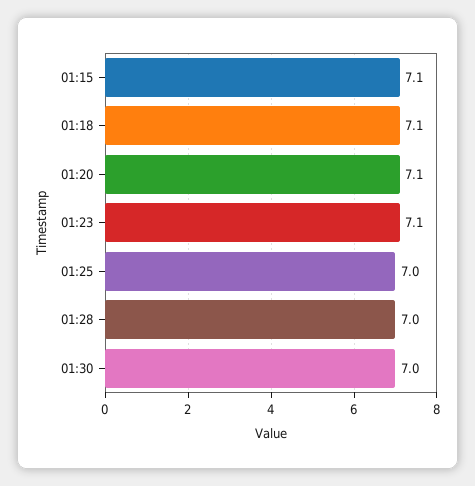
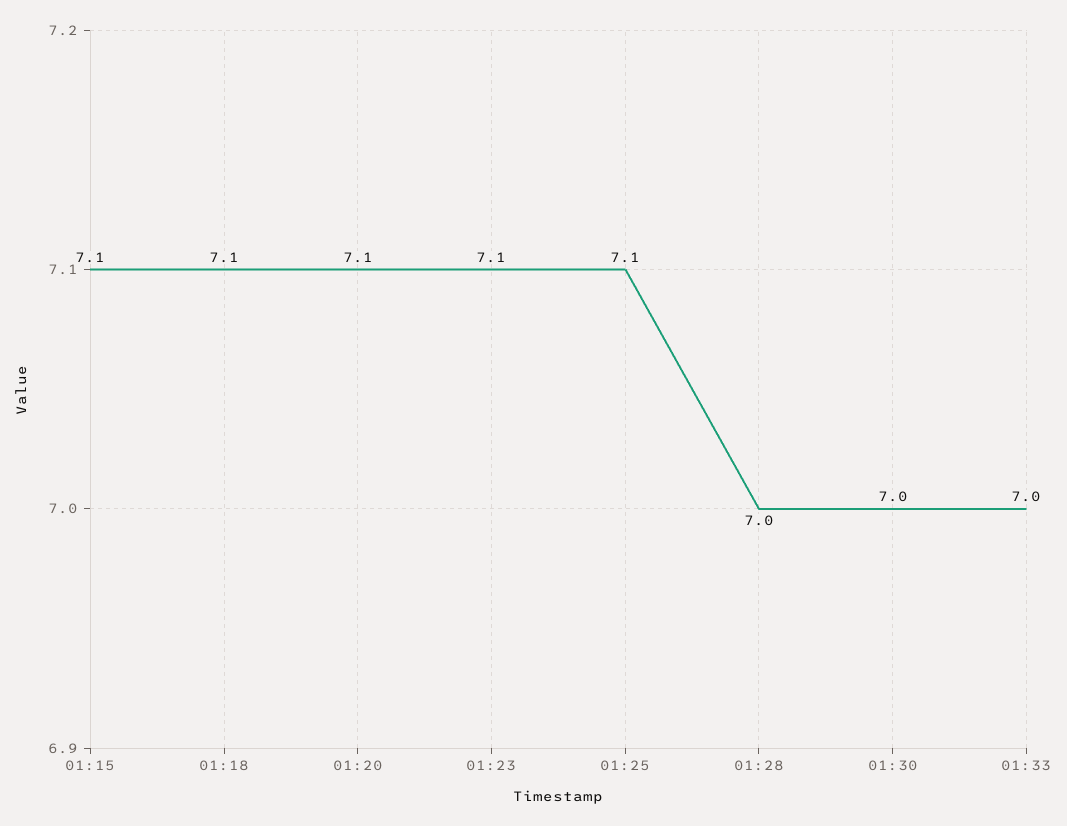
01:25: 7 -> 7.1
01:33: none -> 7

